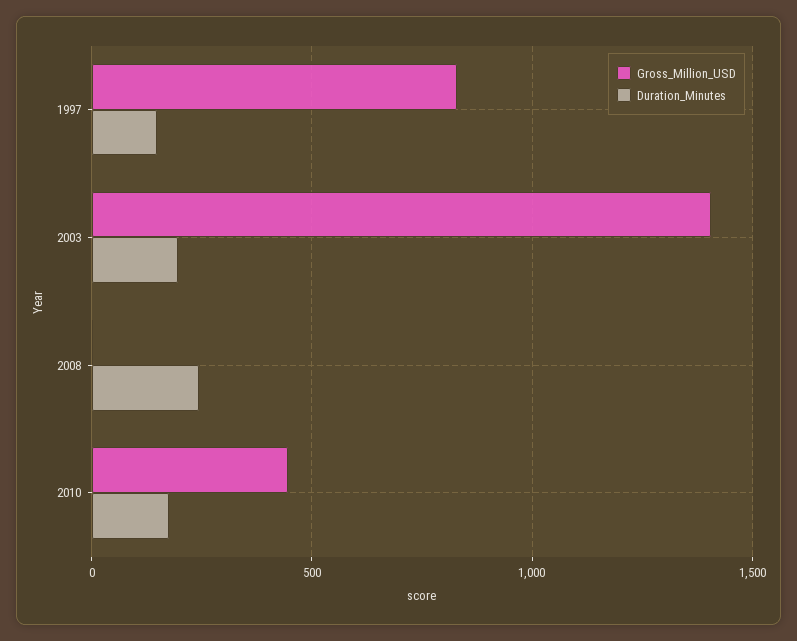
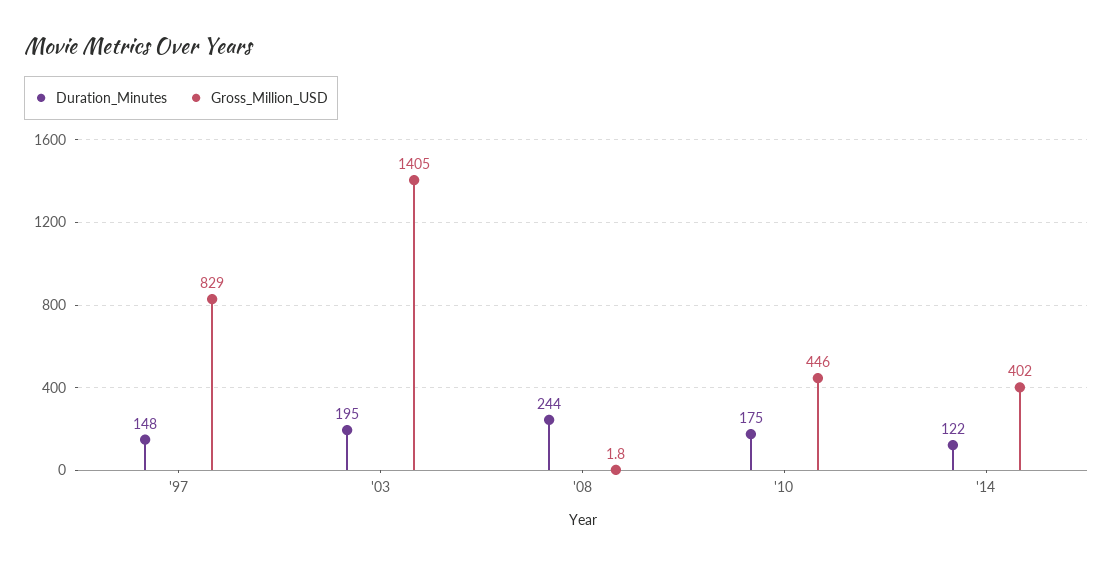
Duration_Minutes, '14: none -> 122
Gross_Million_USD, '14: none -> 402

